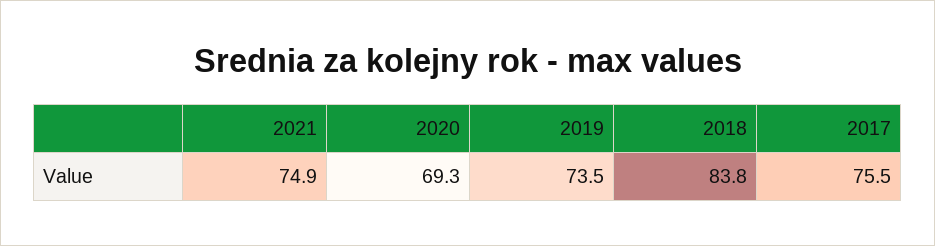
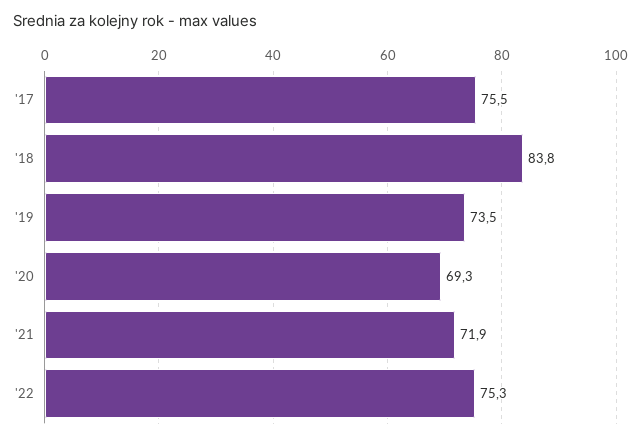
2021: 74.9 -> 71.9
'22: none -> 75.3

